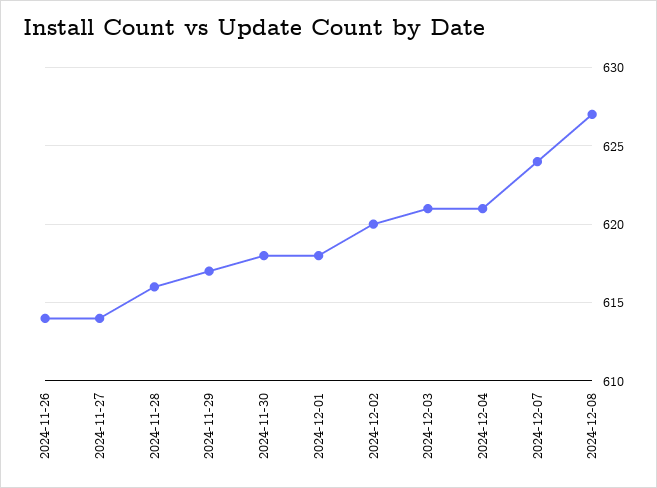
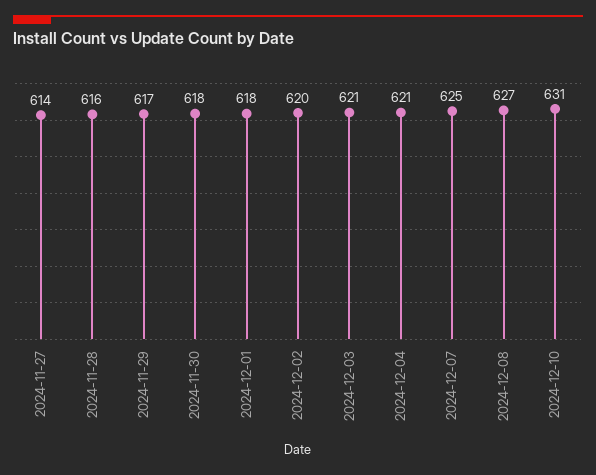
2024-11-26: 614 -> none
2024-12-07: 624 -> 625
2024-12-10: none -> 631

